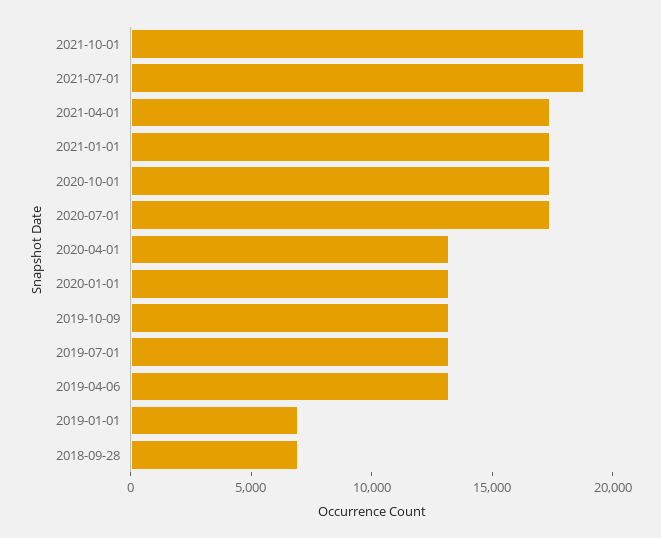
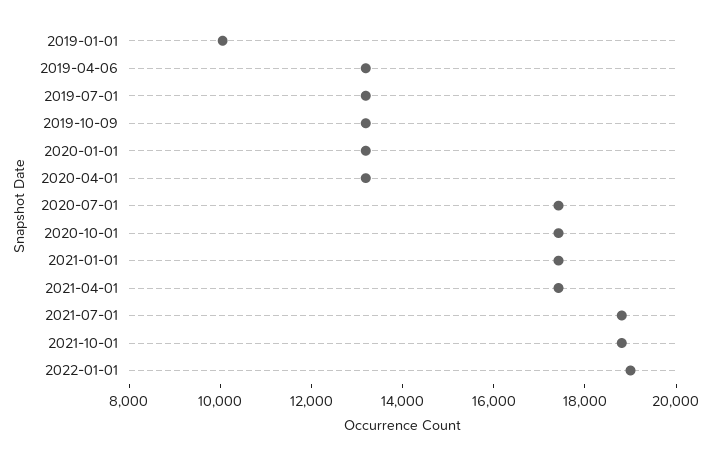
2019-01-01: 7000 -> 10000
2018-09-28: 7000 -> none
2022-01-01: none -> 19000

